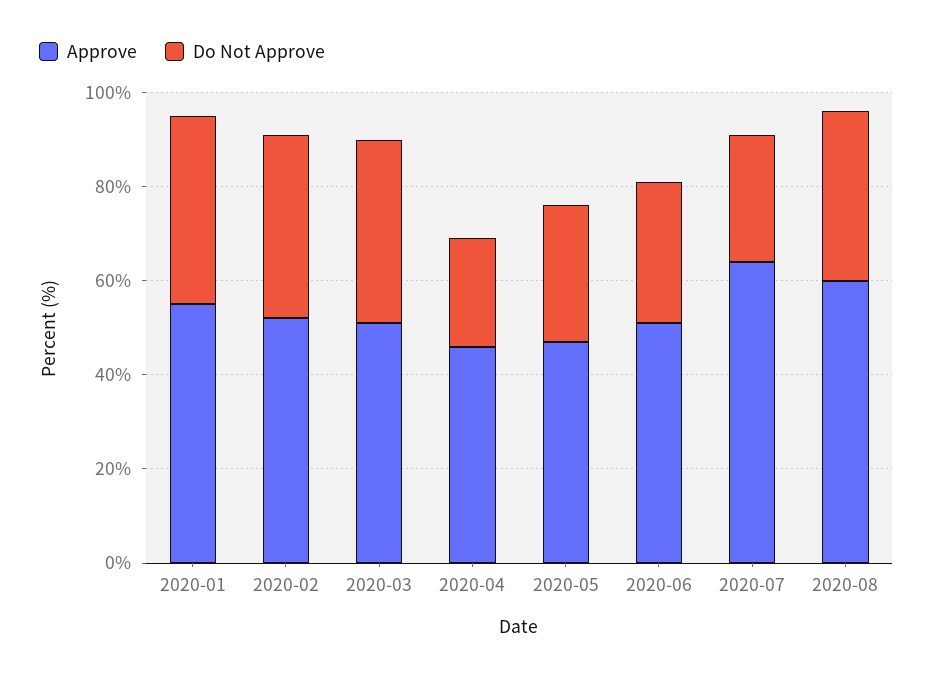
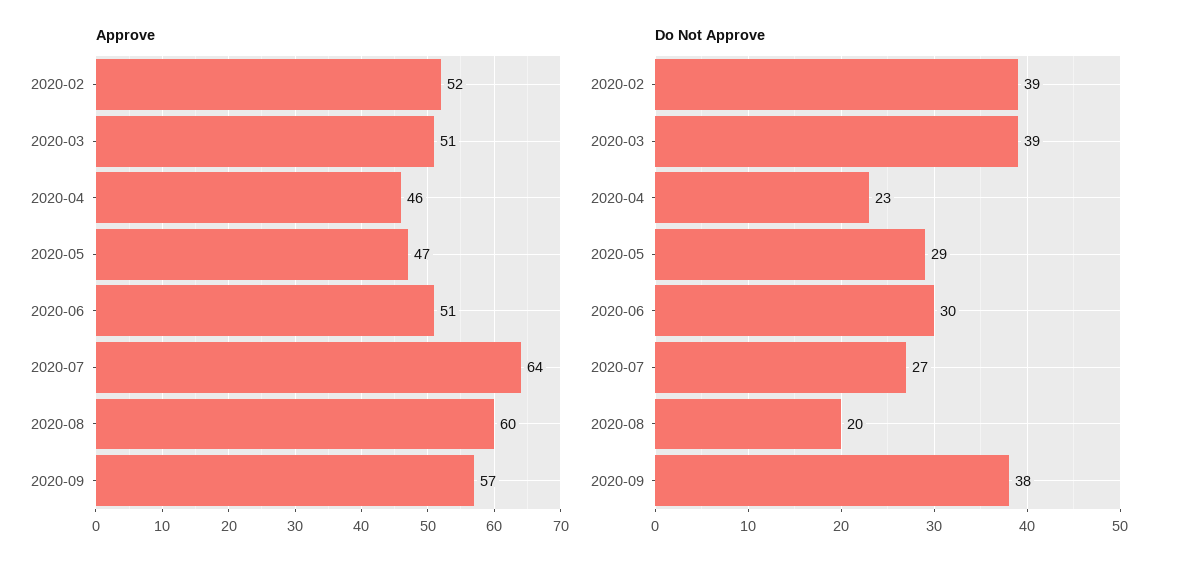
Approve, 2020-01: 55 -> none
Do Not Approve, 2020-01: 40 -> none
Do Not Approve, 2020-08: 35 -> 20
Approve, 2020-09: none -> 57
Do Not Approve, 2020-09: none -> 38

